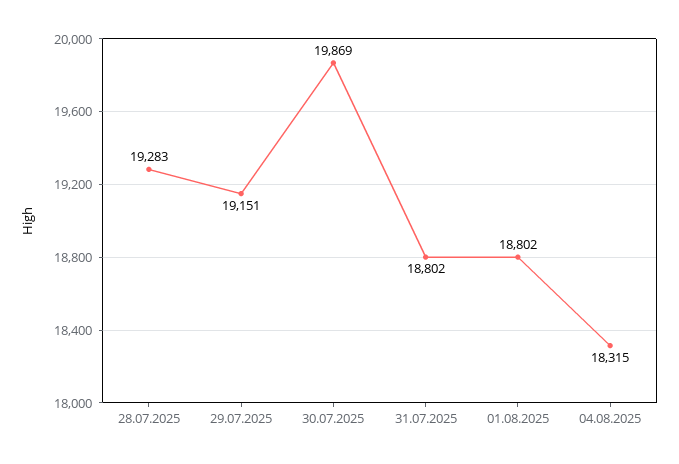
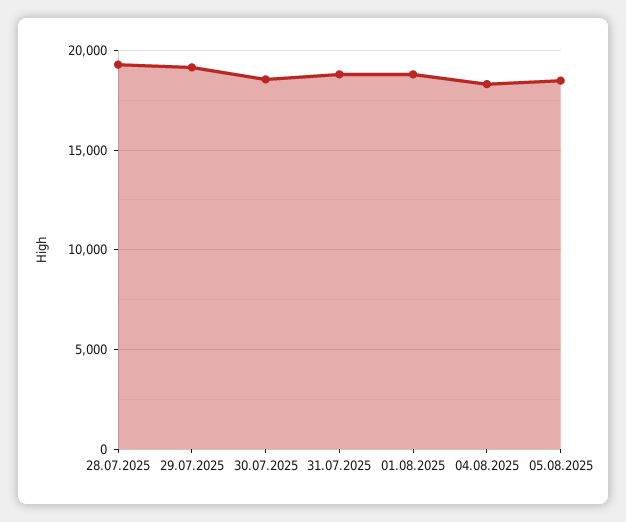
30.07.2025: 19869 -> 18500
05.08.2025: none -> 18500

